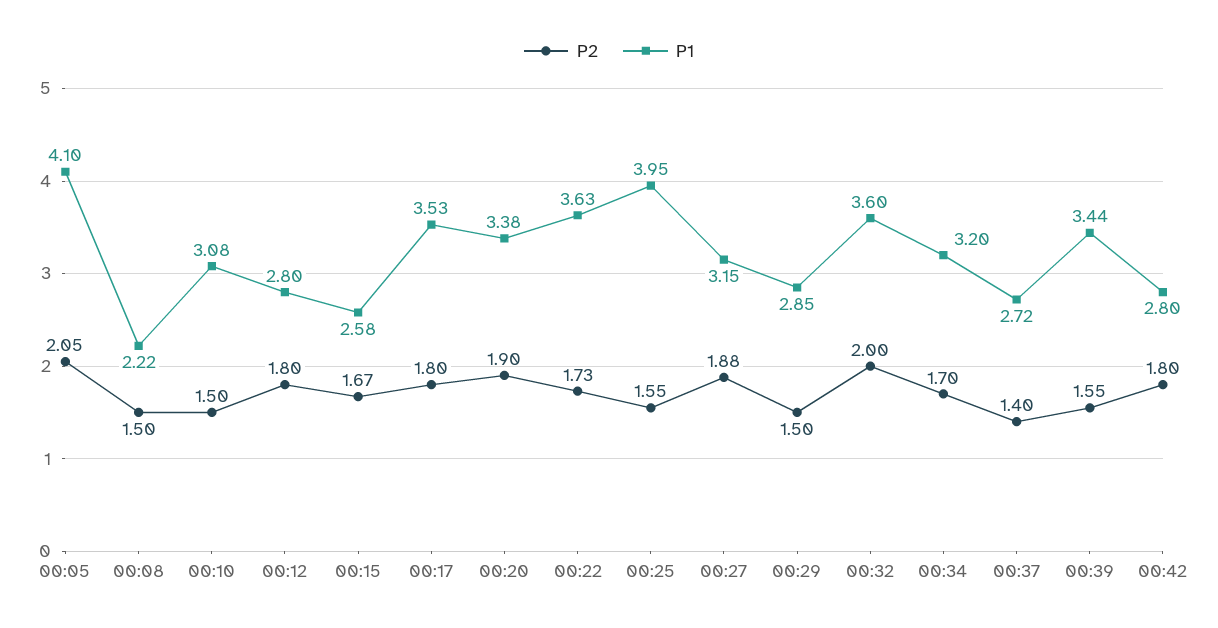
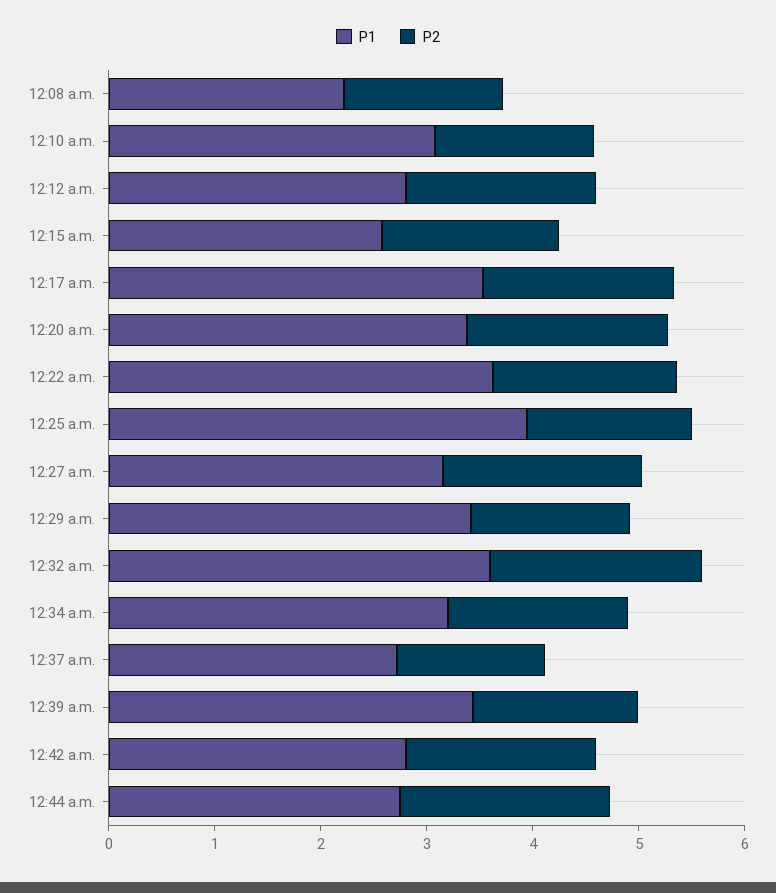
P2, 00:05: 2.05 -> none
P1, 00:05: 4.1 -> none
P1, 00:29: 2.85 -> 3.4
P1, 12:44 a.m.: none -> 2.8
P2, 12:44 a.m.: none -> 2

